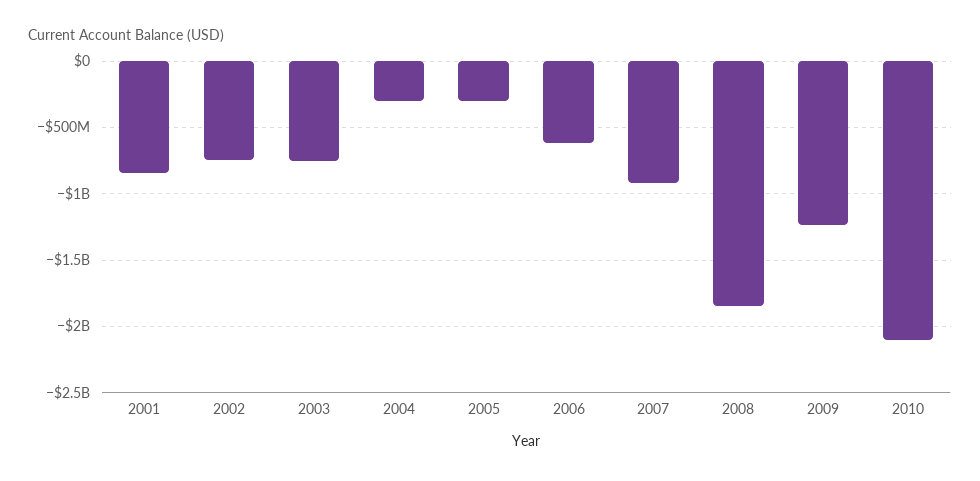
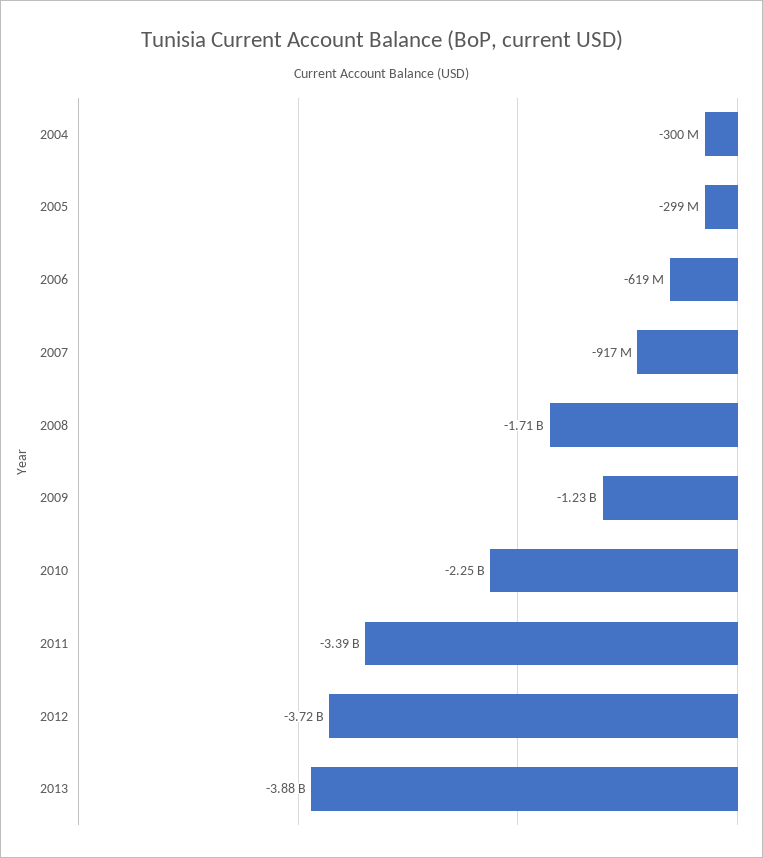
2001: -850000000 -> none
2002: -750000000 -> none
2003: -750000000 -> none
2008: -1850000000 -> -1710000000
2010: -2100000000 -> -2250000000
2011: none -> -3390000000
2012: none -> -3720000000
2013: none -> -3880000000

